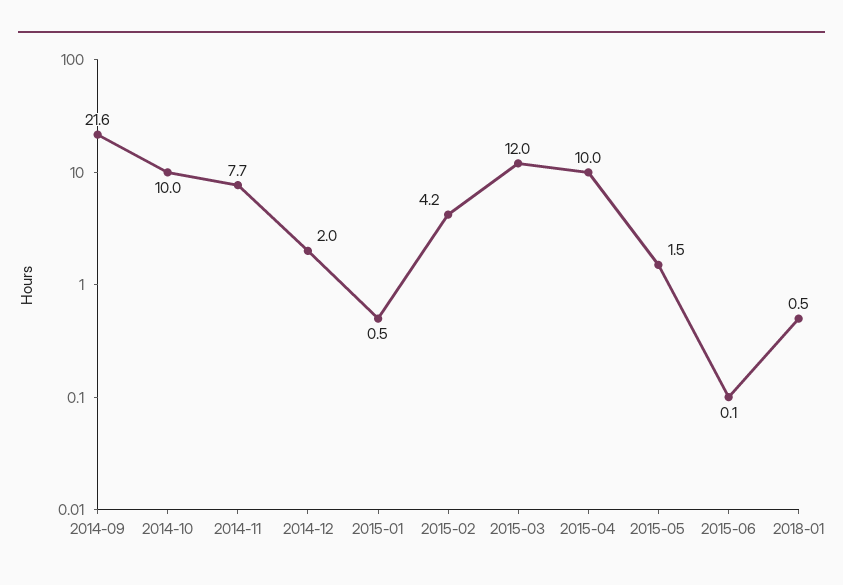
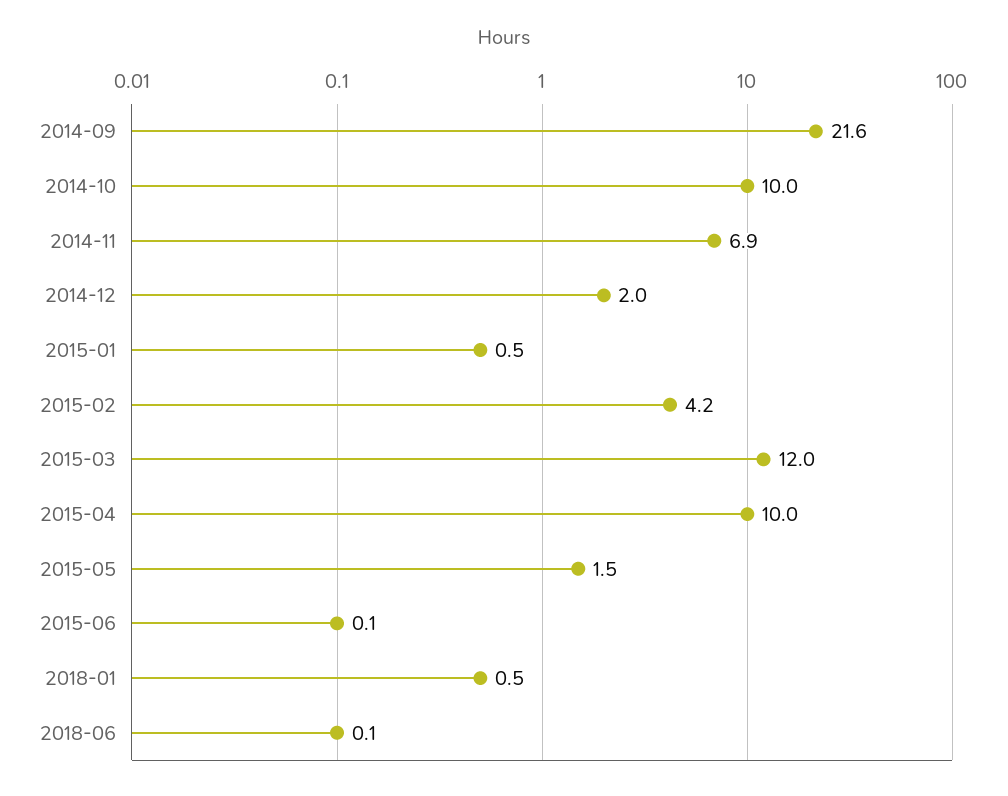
2014-11: 7.7 -> 6.9
2018-06: none -> 0.1

